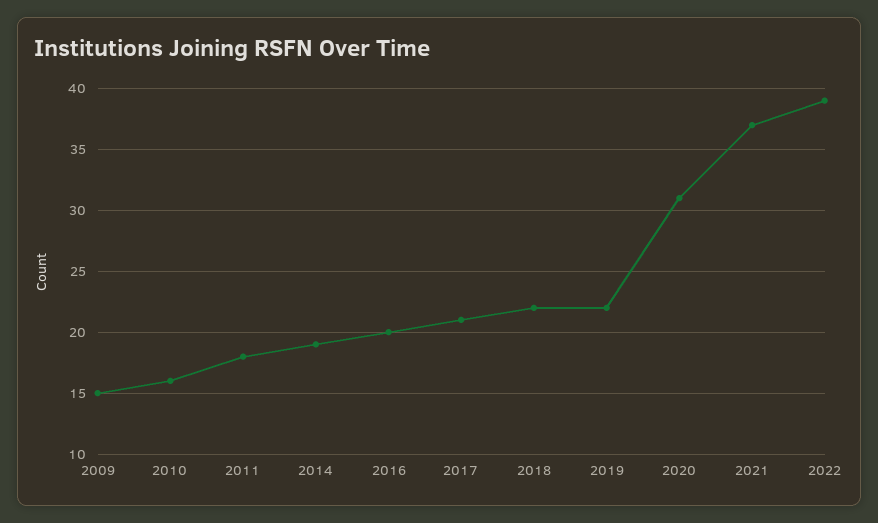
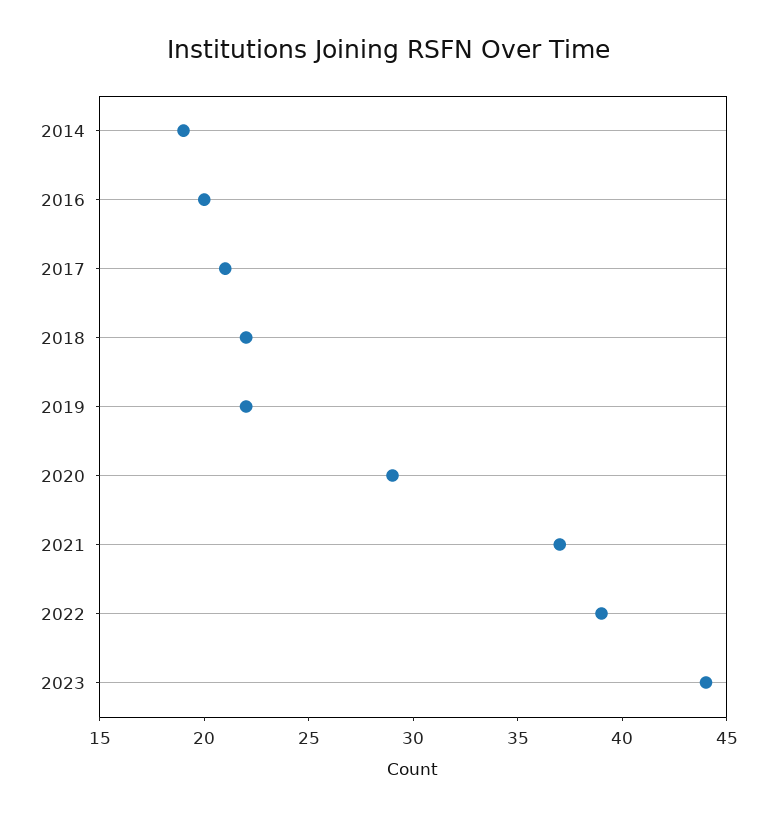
2009: 15 -> none
2010: 16 -> none
2011: 18 -> none
2020: 31 -> 29
2023: none -> 44

